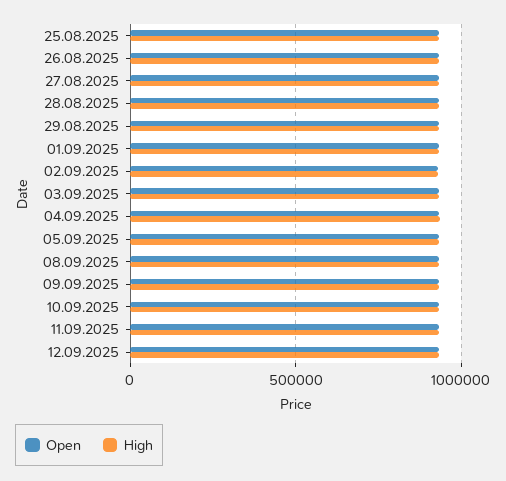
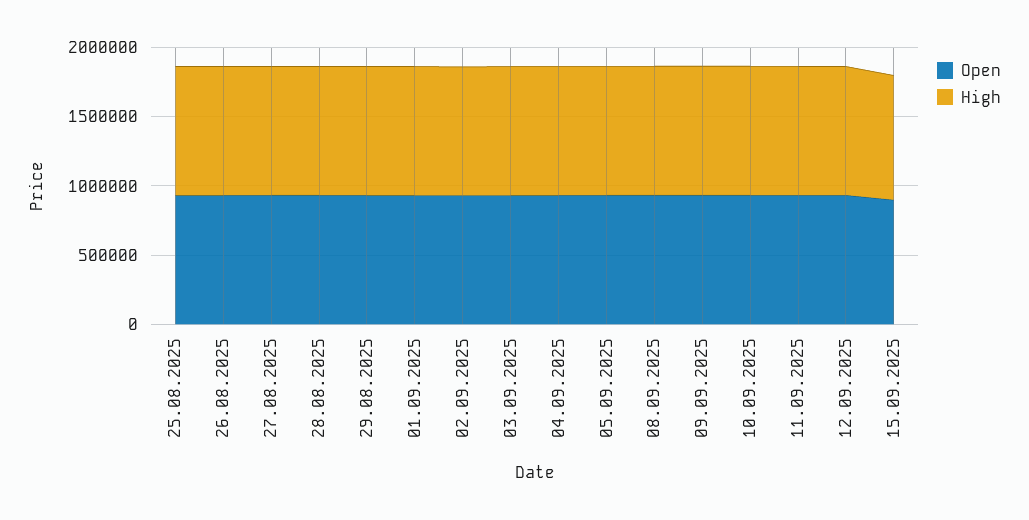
Open, 15.09.2025: none -> 900000
High, 15.09.2025: none -> 900000

